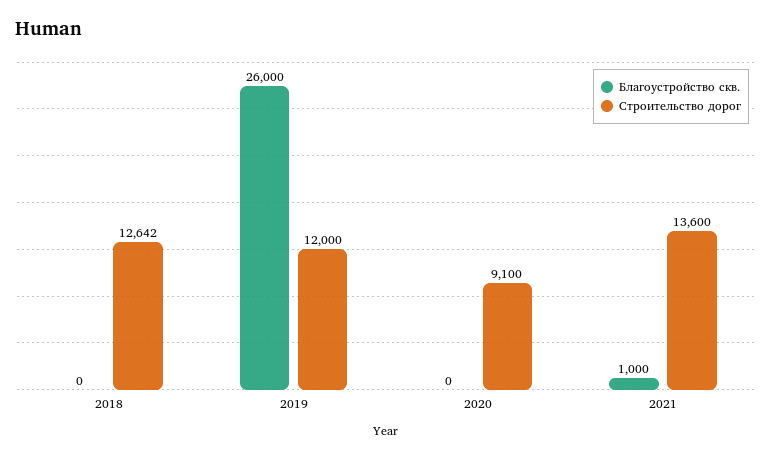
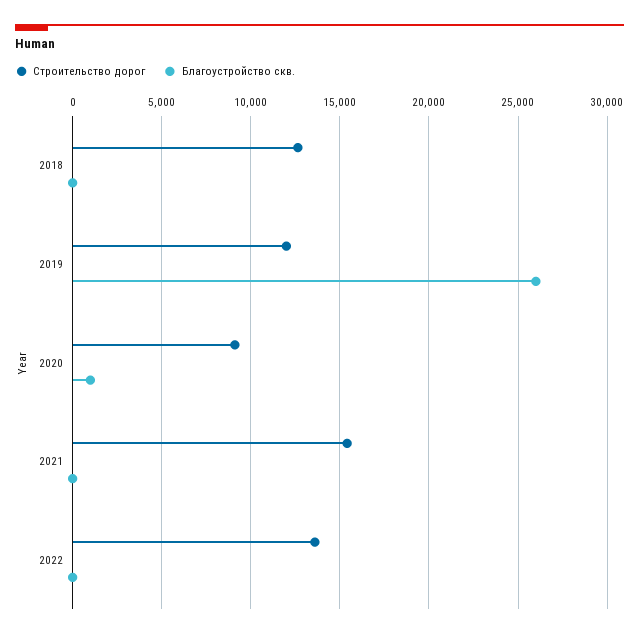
Благоустройство скв., 2020: 0 -> 1000
Благоустройство скв., 2021: 1000 -> 0
Строительство дорог, 2021: 13600 -> 15500
Строительство дорог, 2022: none -> 13500
Благоустройство скв., 2022: none -> 0

